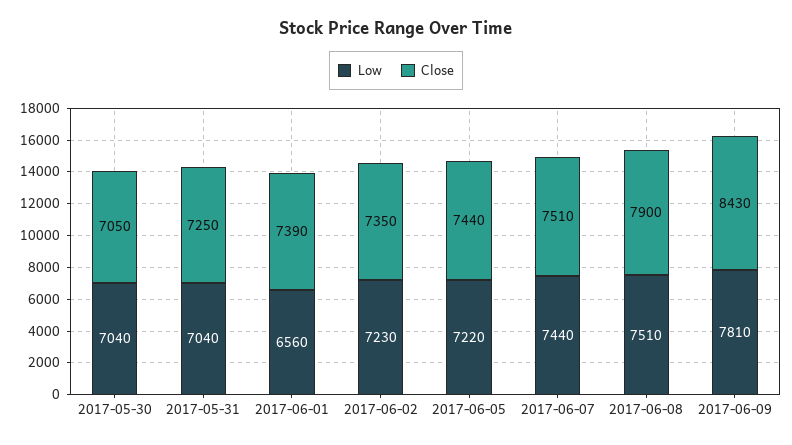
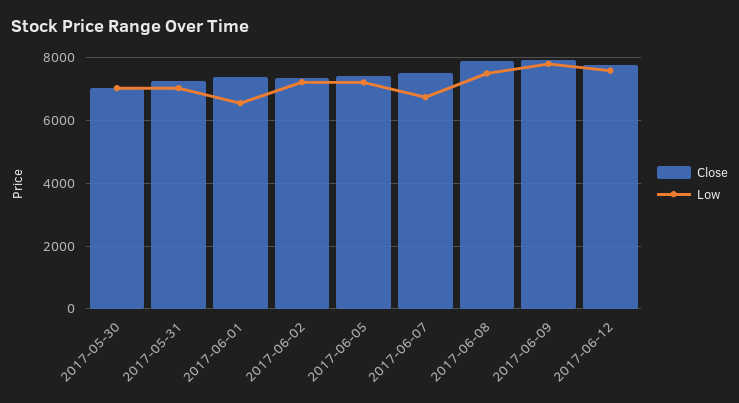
Low, 2017-06-07: 7440 -> 6800
Close, 2017-06-09: 8430 -> 8000
Close, 2017-06-12: none -> 7800
Low, 2017-06-12: none -> 7600

